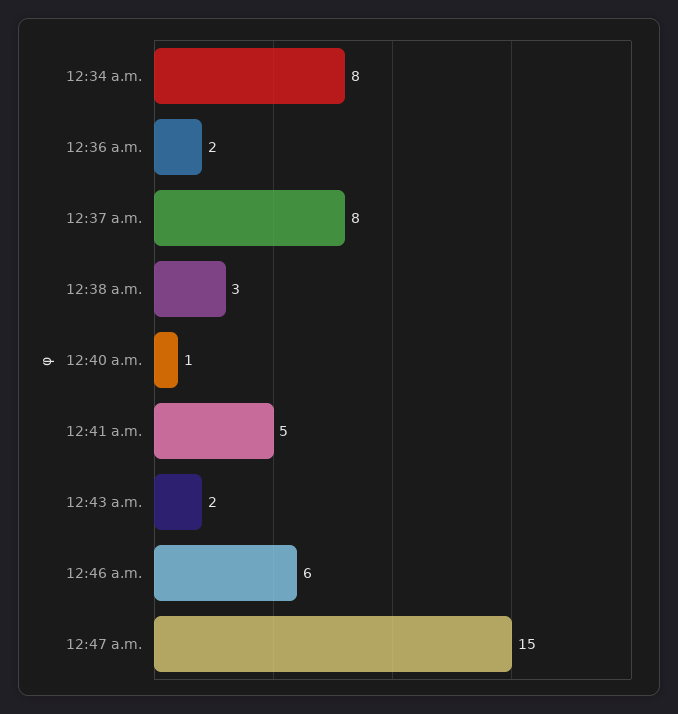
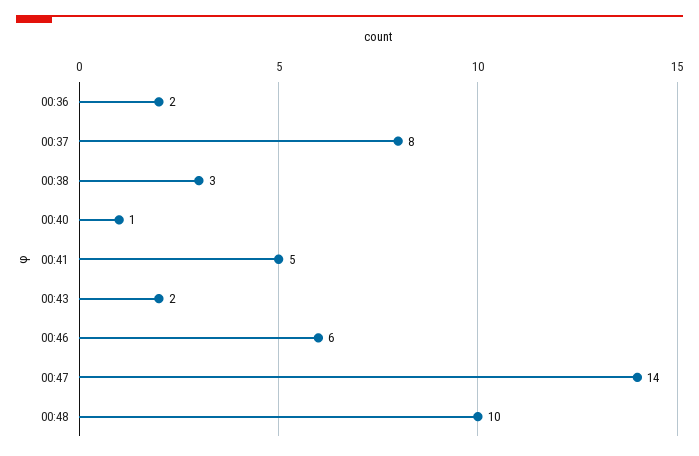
12:34 a.m.: 8 -> none
12:47 a.m.: 15 -> 14
00:48: none -> 10

